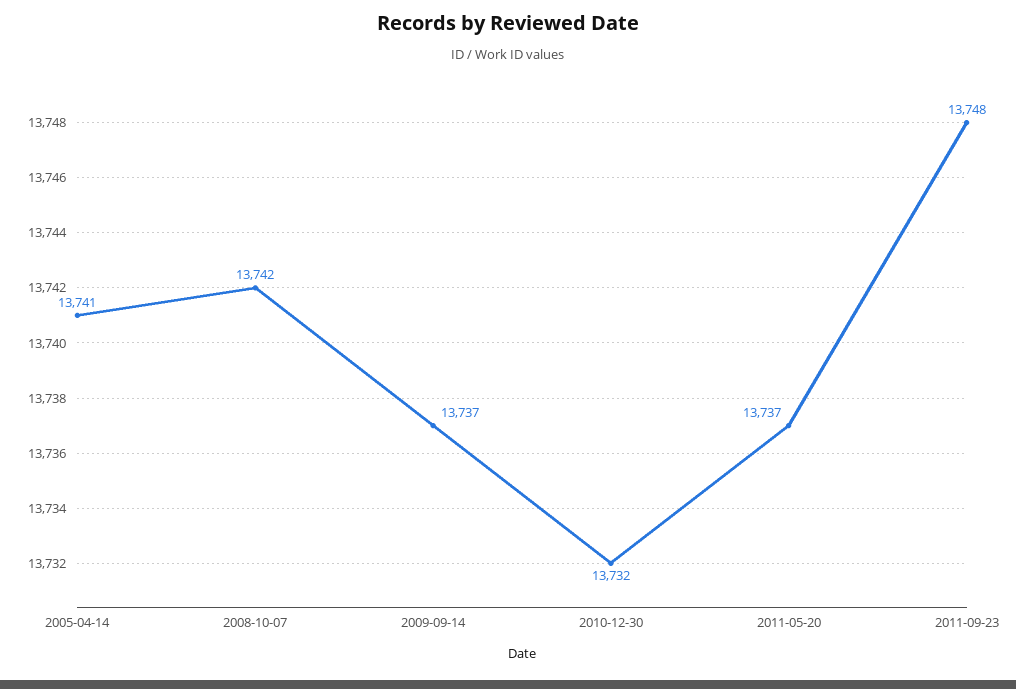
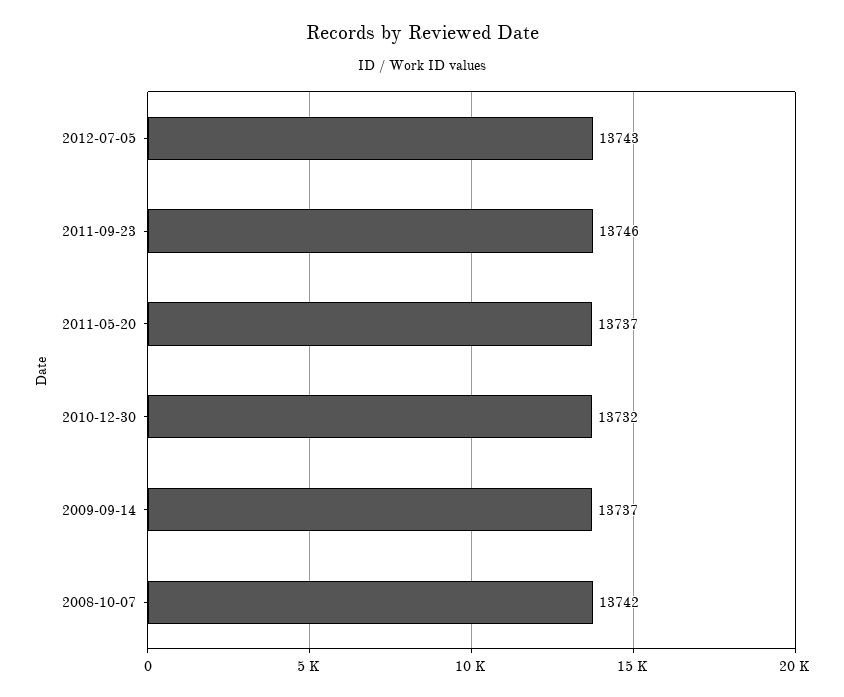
2005-04-14: 13741 -> none
2011-09-23: 13748 -> 13746
2012-07-05: none -> 13743

